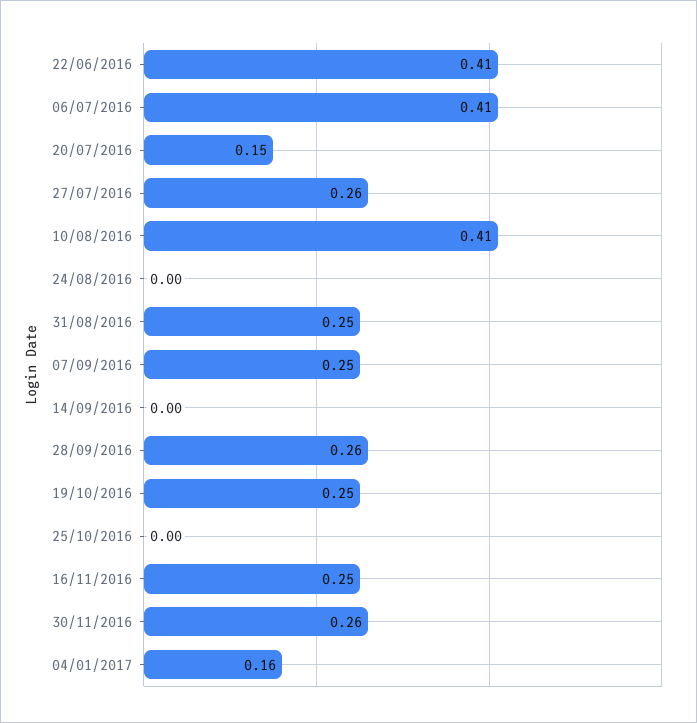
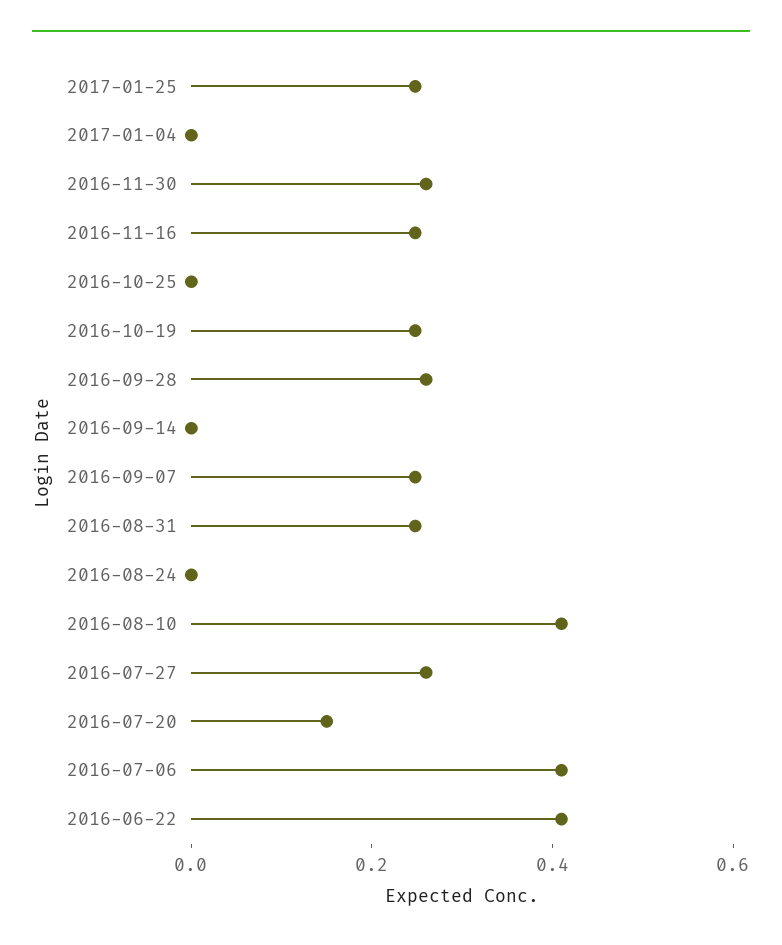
04/01/2017: 0.16 -> 0
2017-01-25: none -> 0.25

